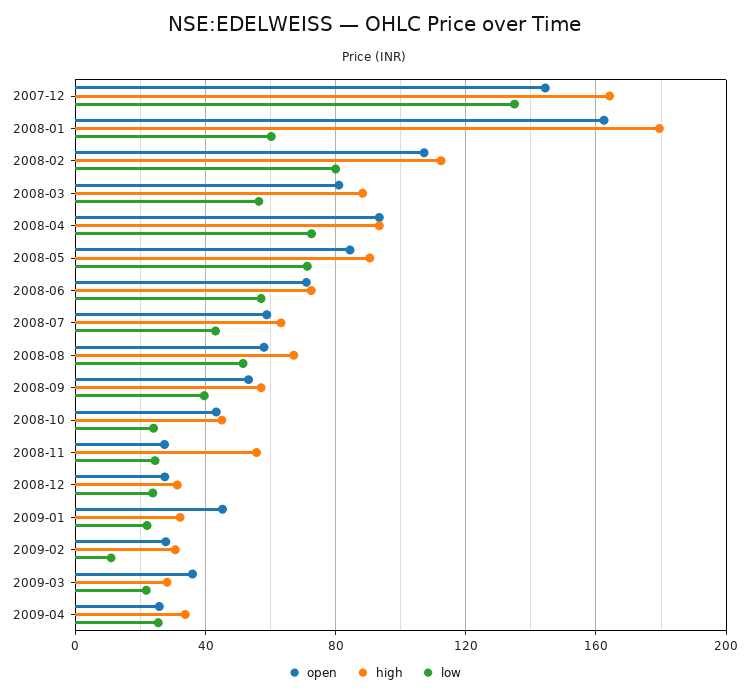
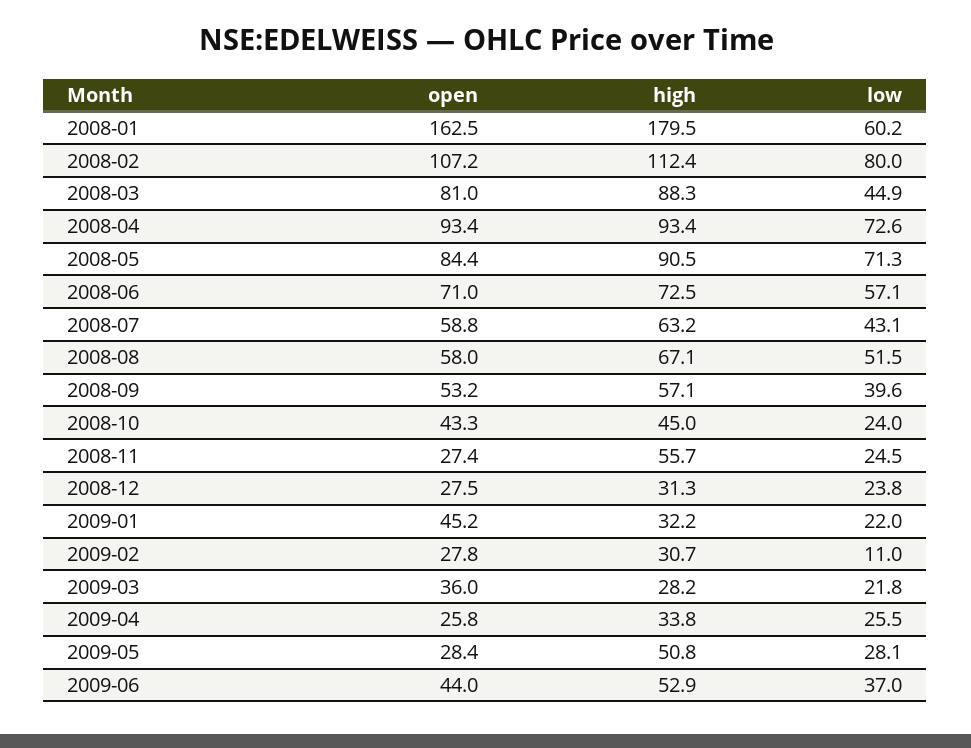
open, 2007-12: 145 -> none
high, 2007-12: 165 -> none
low, 2007-12: 135 -> none
low, 2008-03: 55 -> 44.9
open, 2009-05: none -> 28.4
high, 2009-05: none -> 50.8
low, 2009-05: none -> 28.1
open, 2009-06: none -> 44
high, 2009-06: none -> 52.9
low, 2009-06: none -> 37

